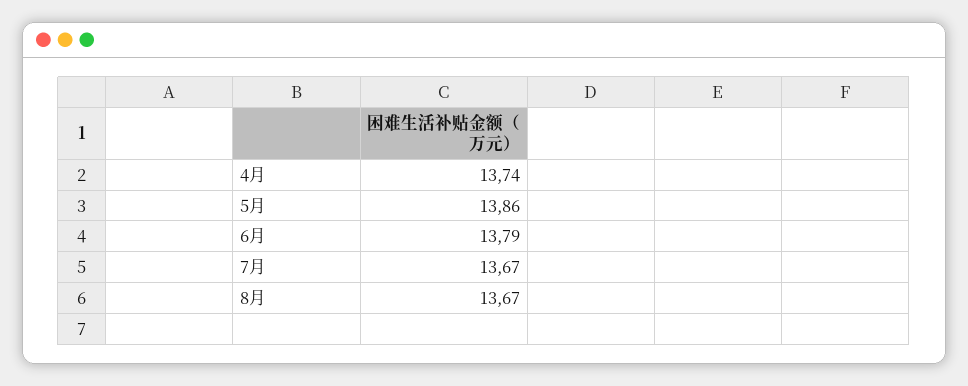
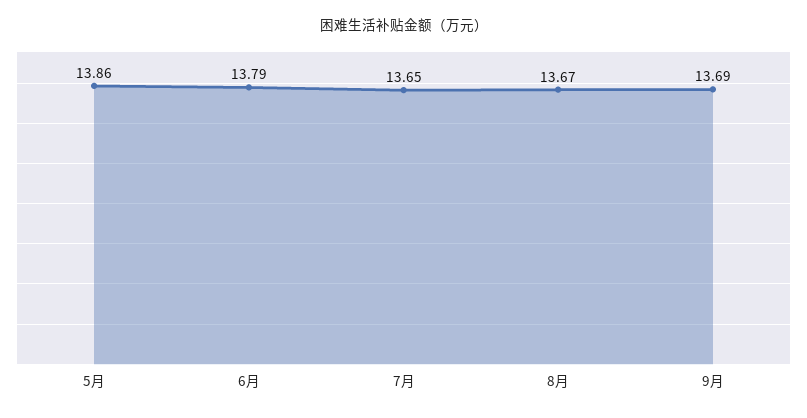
4月: 13.74 -> none
7月: 13.67 -> 13.65
9月: none -> 13.69

